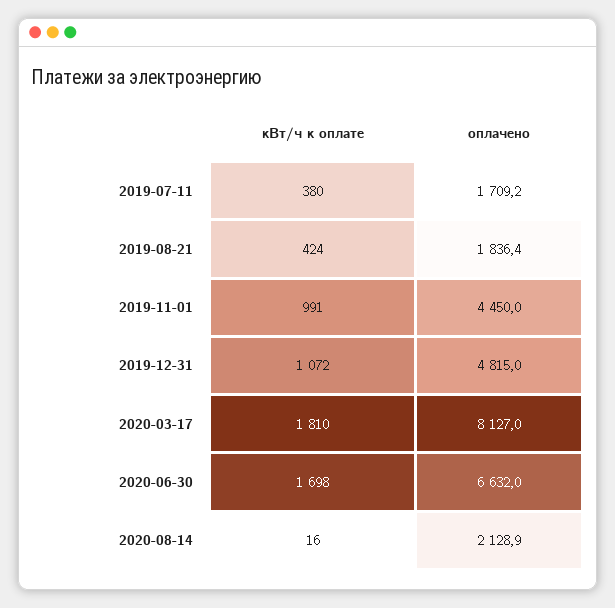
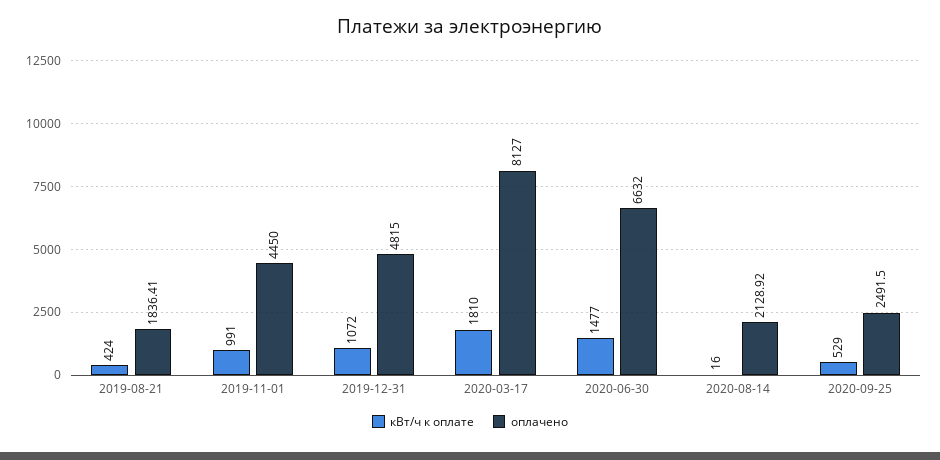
кВт/ч к оплате, 2019-07-11: 380 -> none
оплачено, 2019-07-11: 1709.2 -> none
кВт/ч к оплате, 2020-06-30: 1698 -> 1477
кВт/ч к оплате, 2020-09-25: none -> 529
оплачено, 2020-09-25: none -> 2491.5

